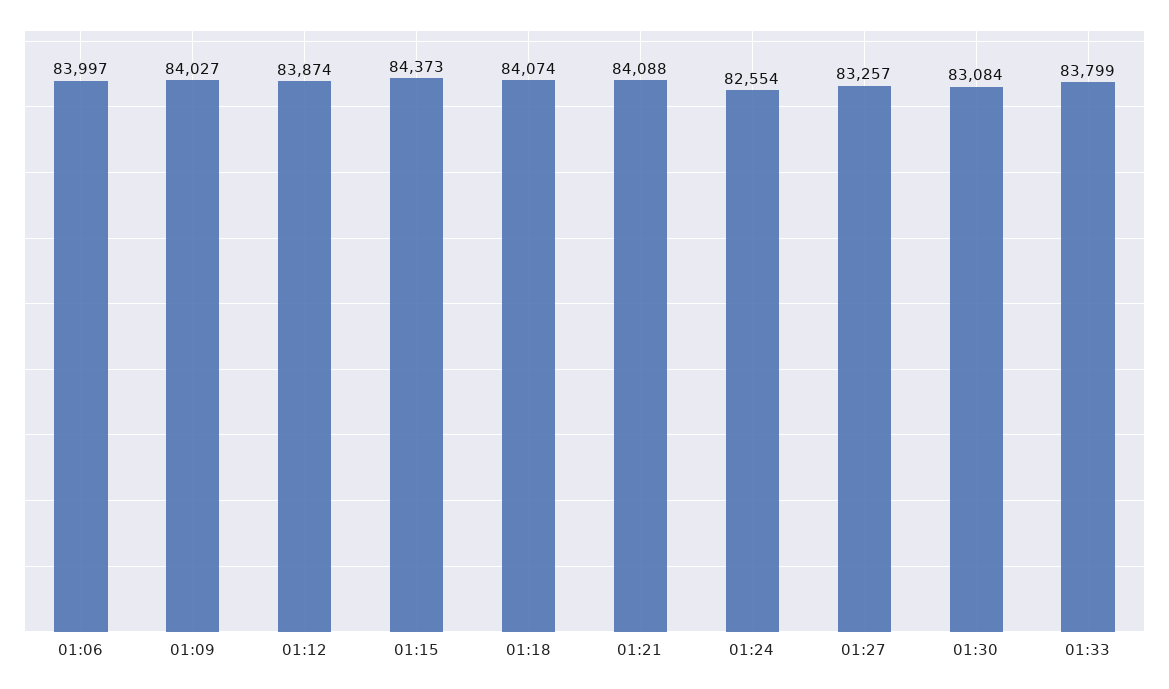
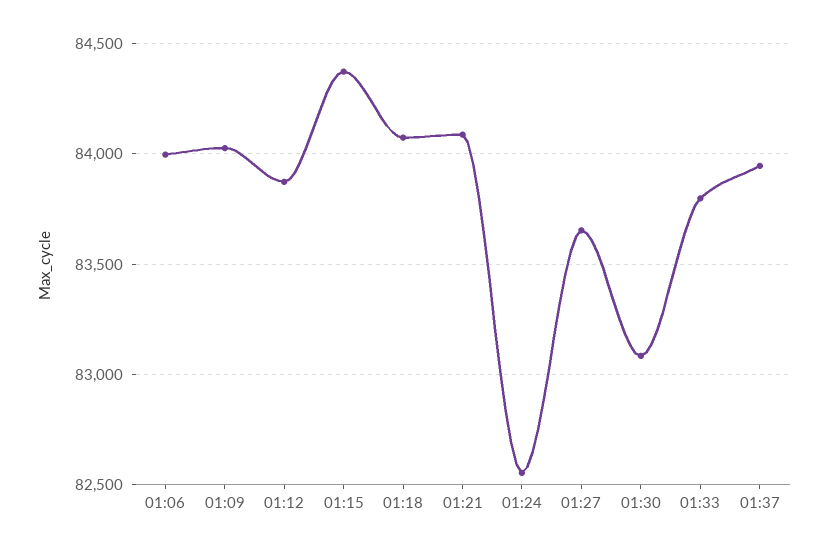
01:27: 83257 -> 83650
01:37: none -> 83950

